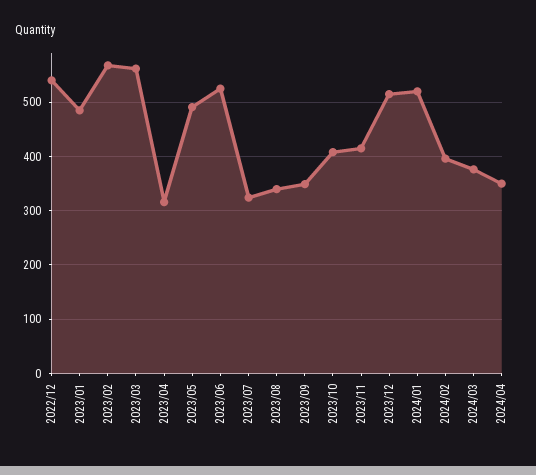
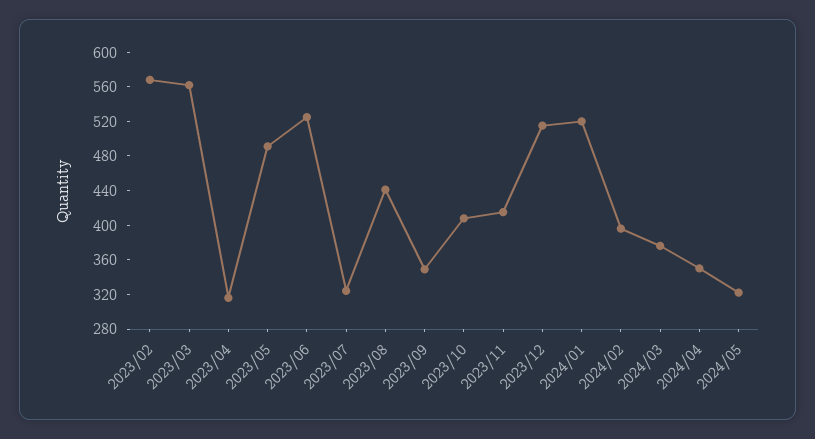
2022/12: 540 -> none
2023/01: 480 -> none
2023/08: 340 -> 440
2024/05: none -> 320

